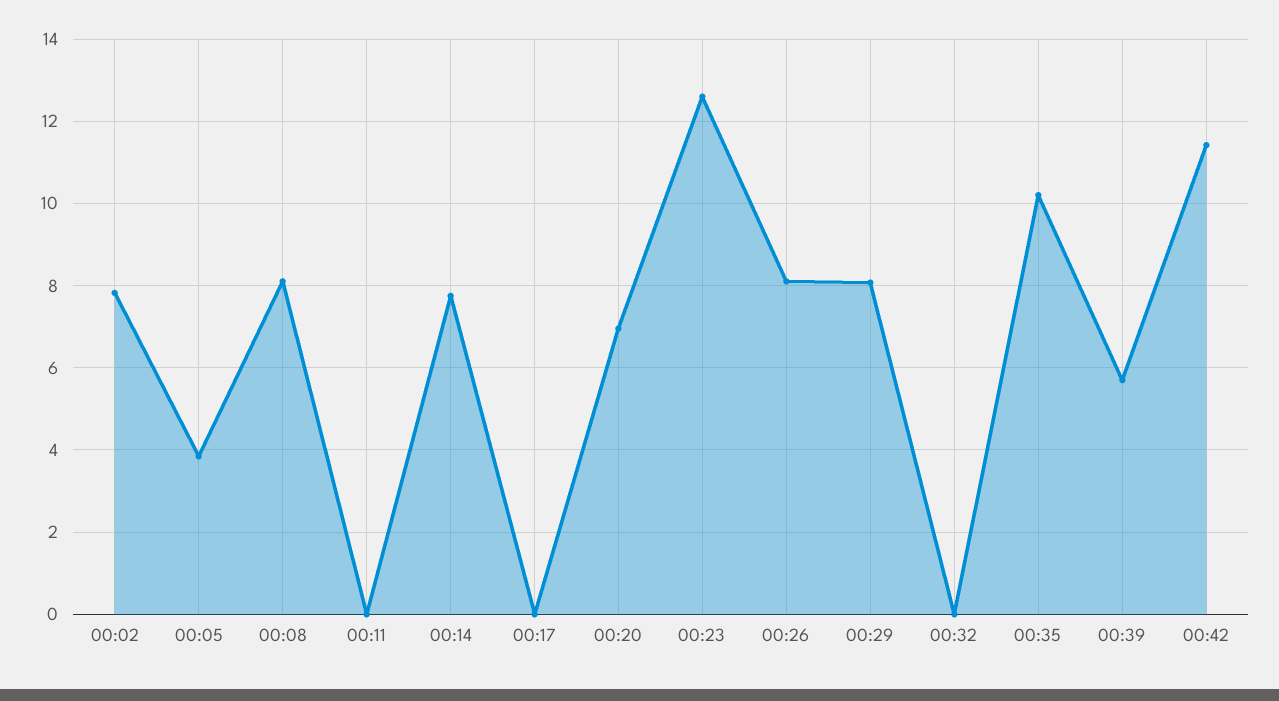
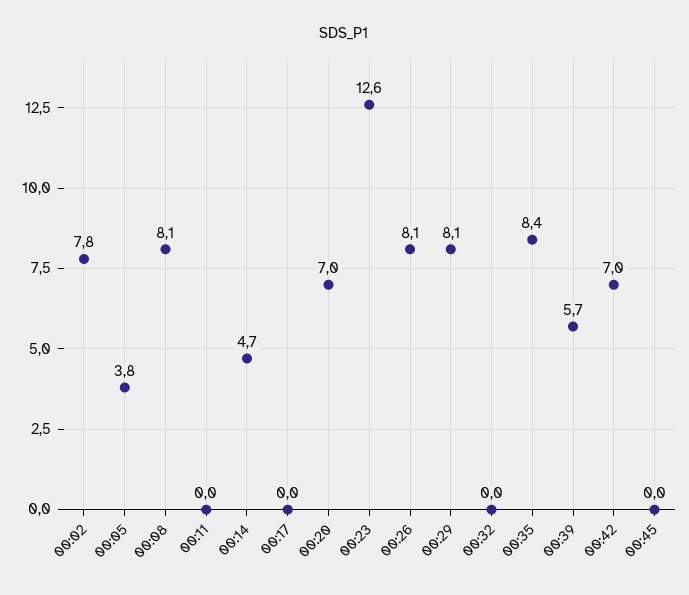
00:14: 7.8 -> 4.7
00:35: 10.2 -> 8.4
00:42: 11.4 -> 7
00:45: none -> 0

